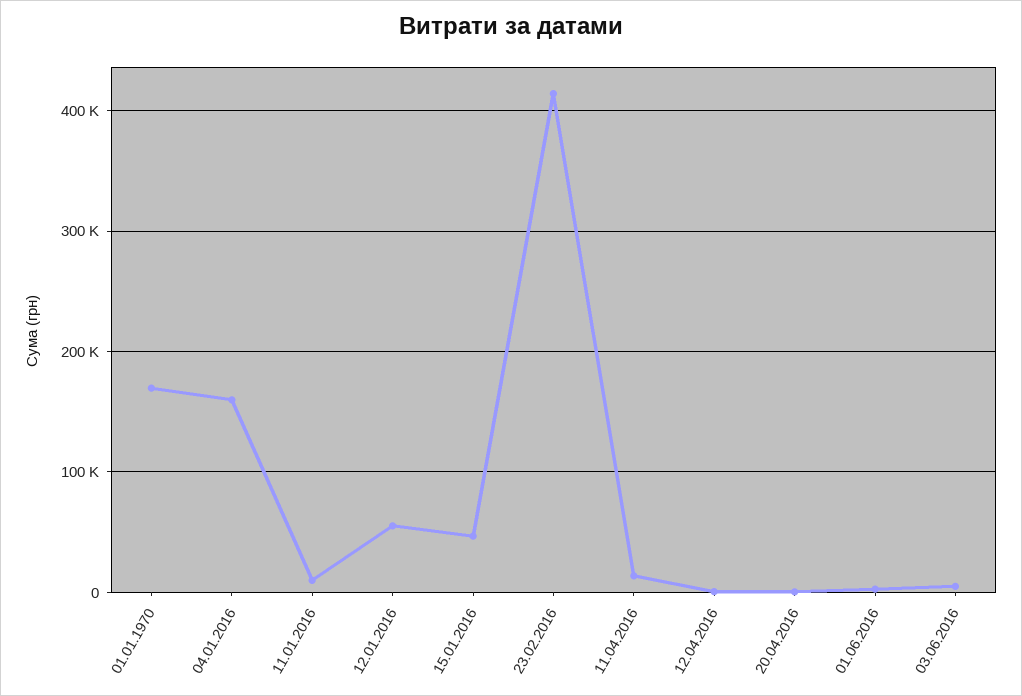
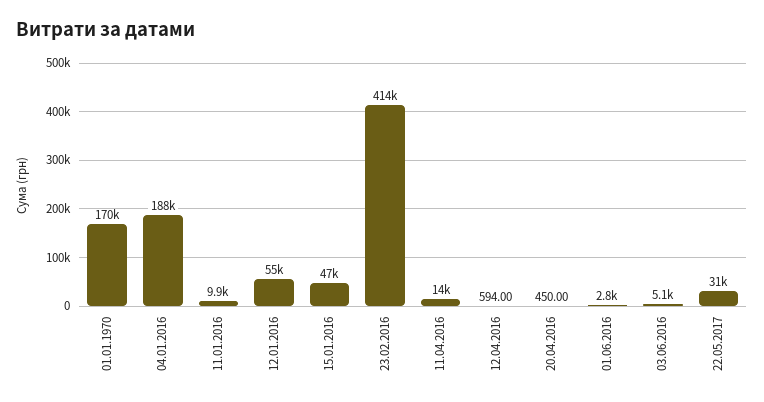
04.01.2016: 160000 -> 188000
22.05.2017: none -> 31000

